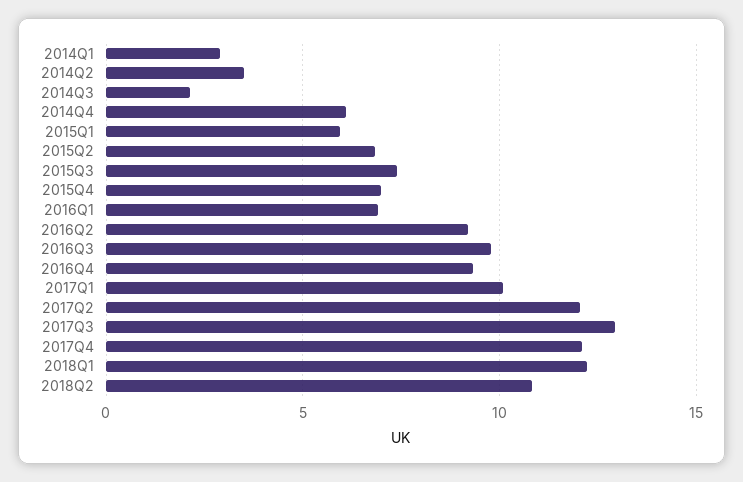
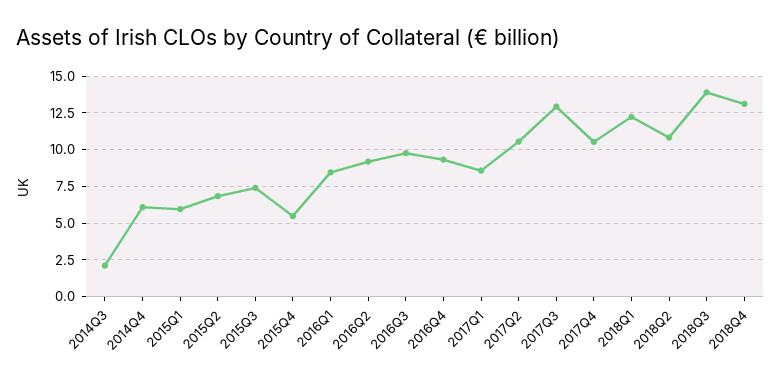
2014Q1: 3 -> none
2014Q2: 3.5 -> none
2015Q4: 7 -> 5.5
2016Q1: 7 -> 8.5
2017Q1: 10 -> 8.5
2017Q2: 12 -> 10.5
2017Q4: 12 -> 10.5
2018Q3: none -> 14
2018Q4: none -> 13

